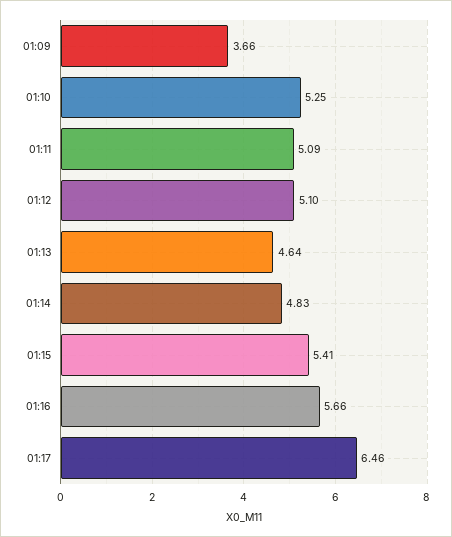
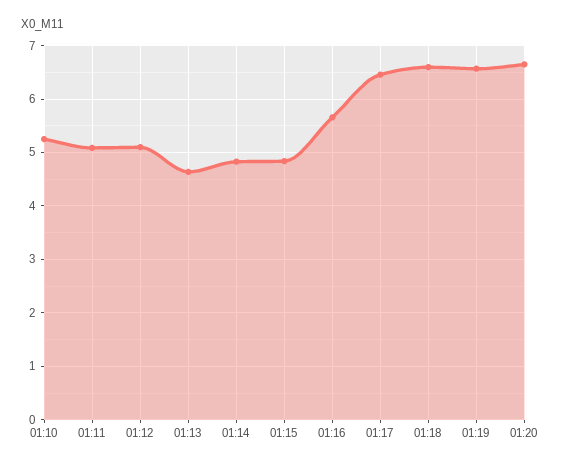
01:09: 3.66 -> none
01:15: 5.41 -> 4.8
01:18: none -> 6.6
01:19: none -> 6.6
01:20: none -> 6.6

